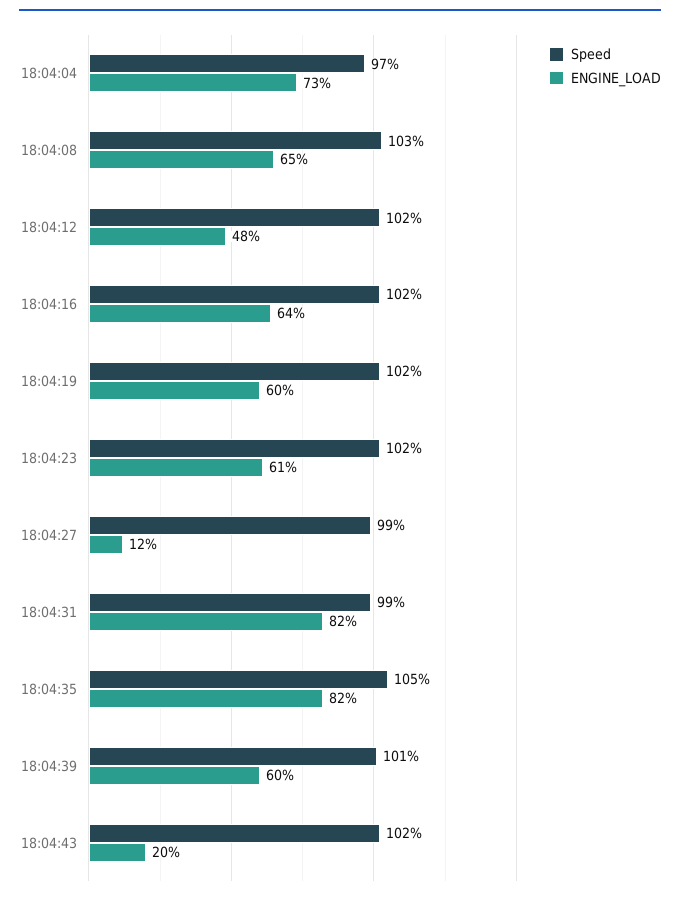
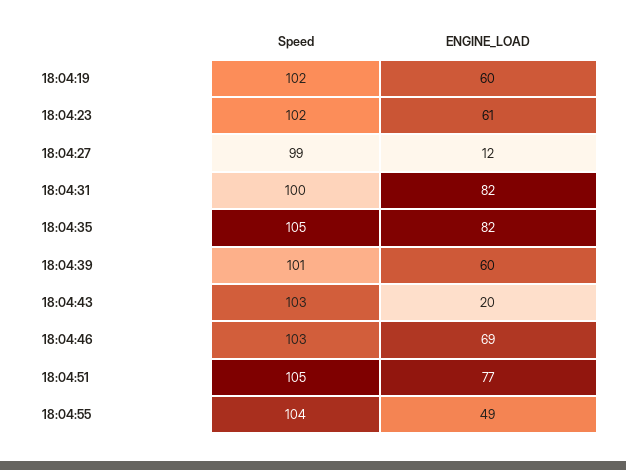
Speed, 18:04:04: 97 -> none
ENGINE_LOAD, 18:04:04: 73 -> none
Speed, 18:04:08: 103 -> none
ENGINE_LOAD, 18:04:08: 65 -> none
Speed, 18:04:12: 102 -> none
ENGINE_LOAD, 18:04:12: 48 -> none
Speed, 18:04:16: 102 -> none
ENGINE_LOAD, 18:04:16: 64 -> none
Speed, 18:04:31: 99 -> 100
Speed, 18:04:43: 102 -> 103
Speed, 18:04:46: none -> 103
ENGINE_LOAD, 18:04:46: none -> 69
Speed, 18:04:51: none -> 105
ENGINE_LOAD, 18:04:51: none -> 77
Speed, 18:04:55: none -> 104
ENGINE_LOAD, 18:04:55: none -> 49

